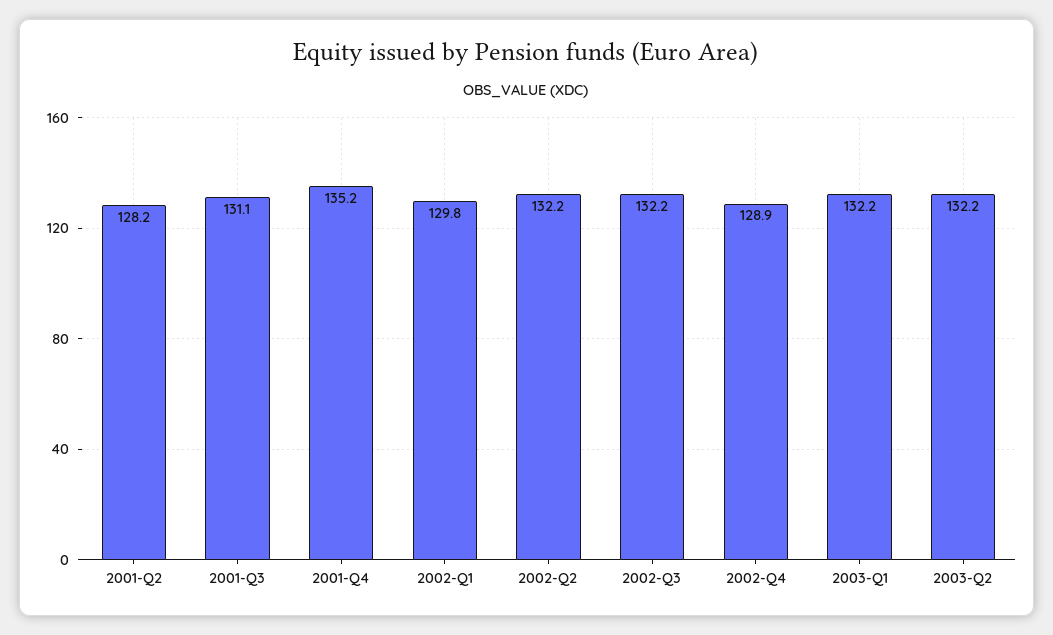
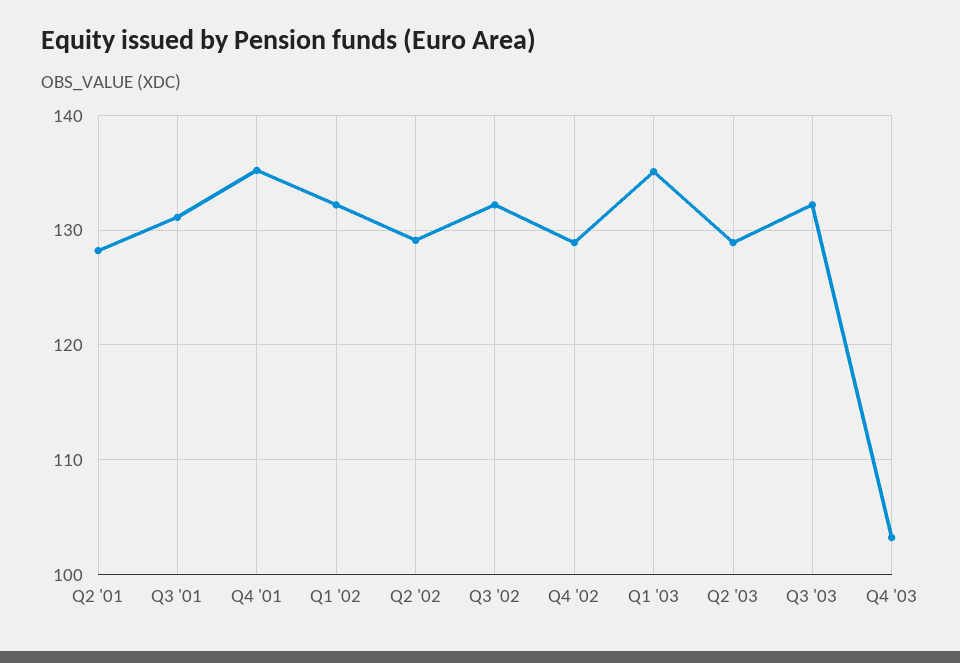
2002-Q1: 129.8 -> 132
2002-Q2: 132.2 -> 129
2003-Q1: 132.2 -> 135
2003-Q2: 132.2 -> 129
Q3 '03: none -> 132
Q4 '03: none -> 103

